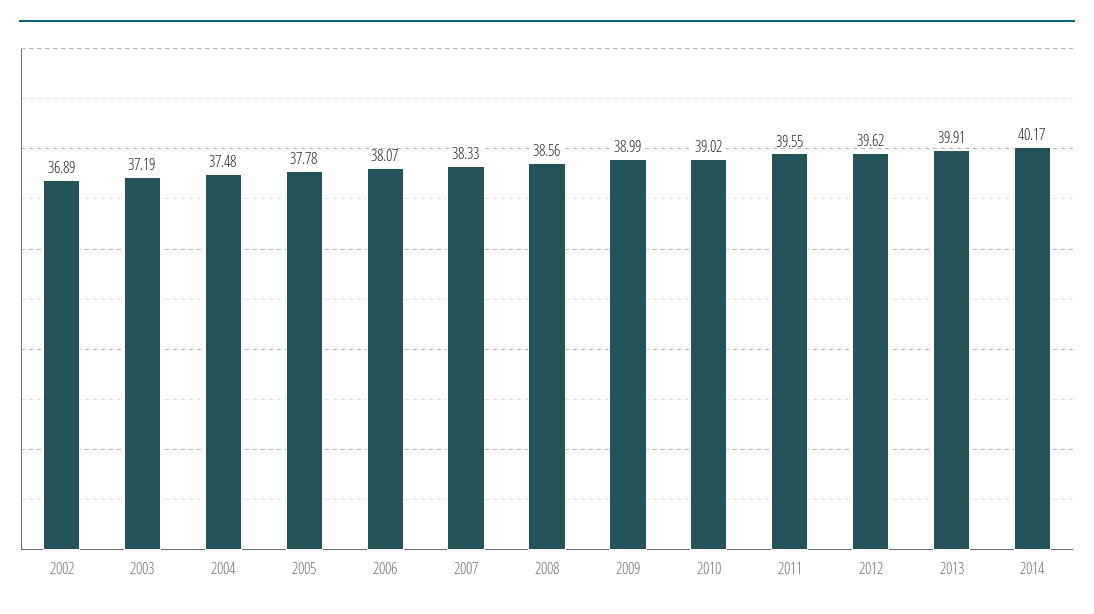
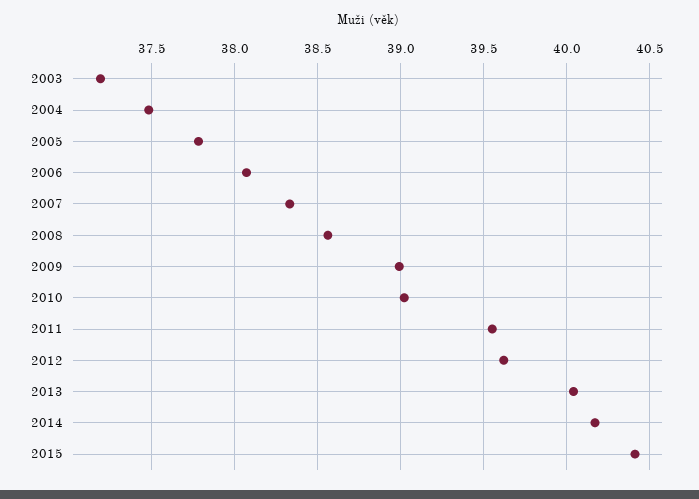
2002: 36.89 -> none
2013: 39.91 -> 40.05
2015: none -> 40.4

